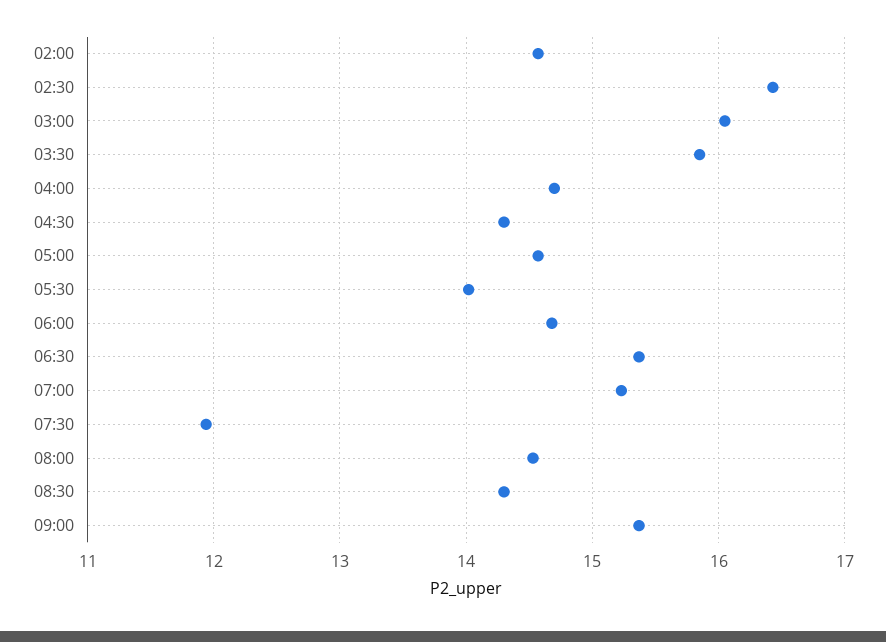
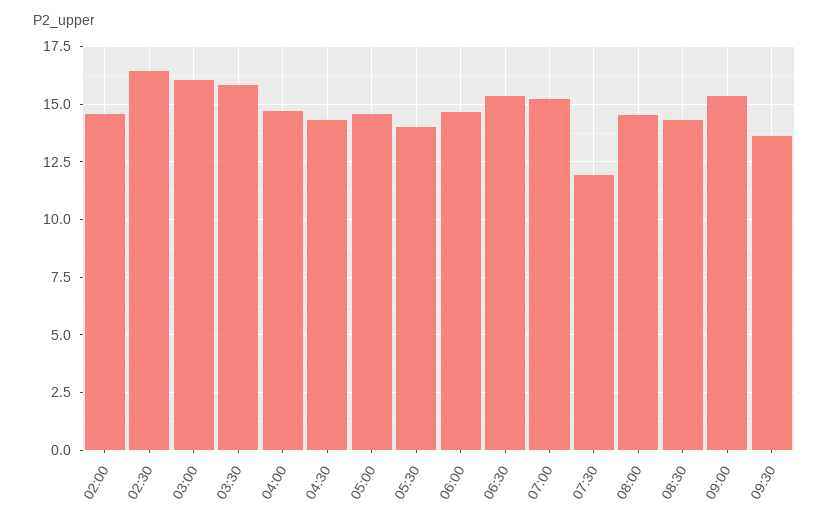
09:30: none -> 13.5

